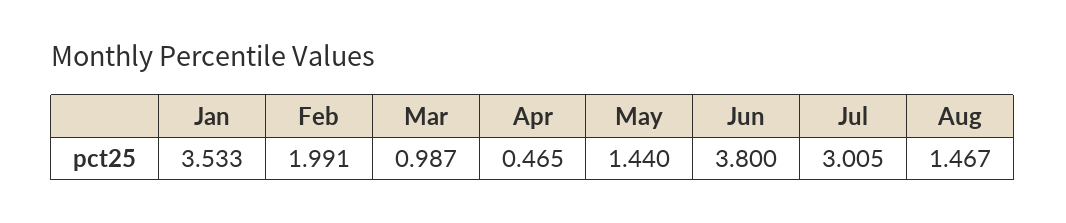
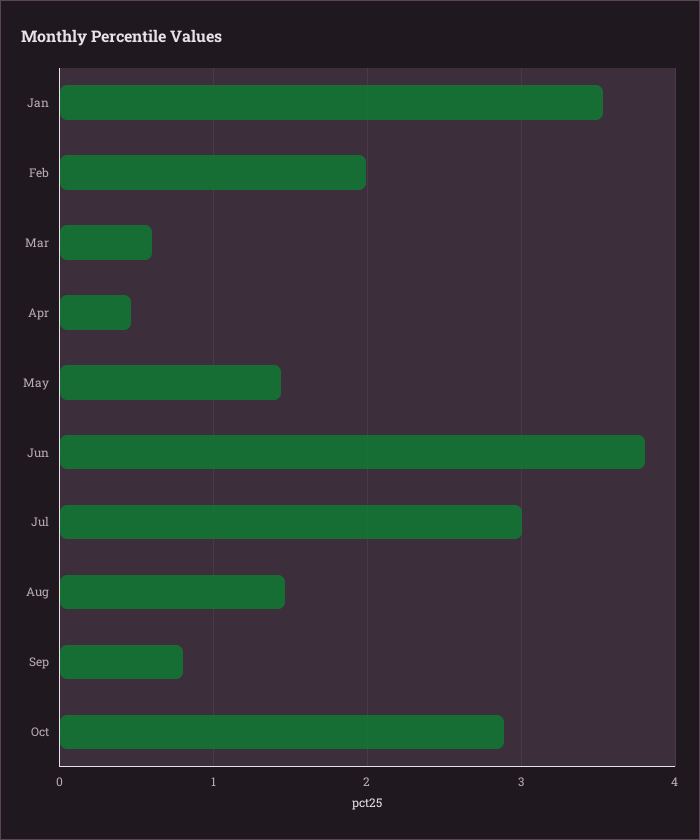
Mar: 0.987 -> 0.6
Sep: none -> 0.8
Oct: none -> 2.9

